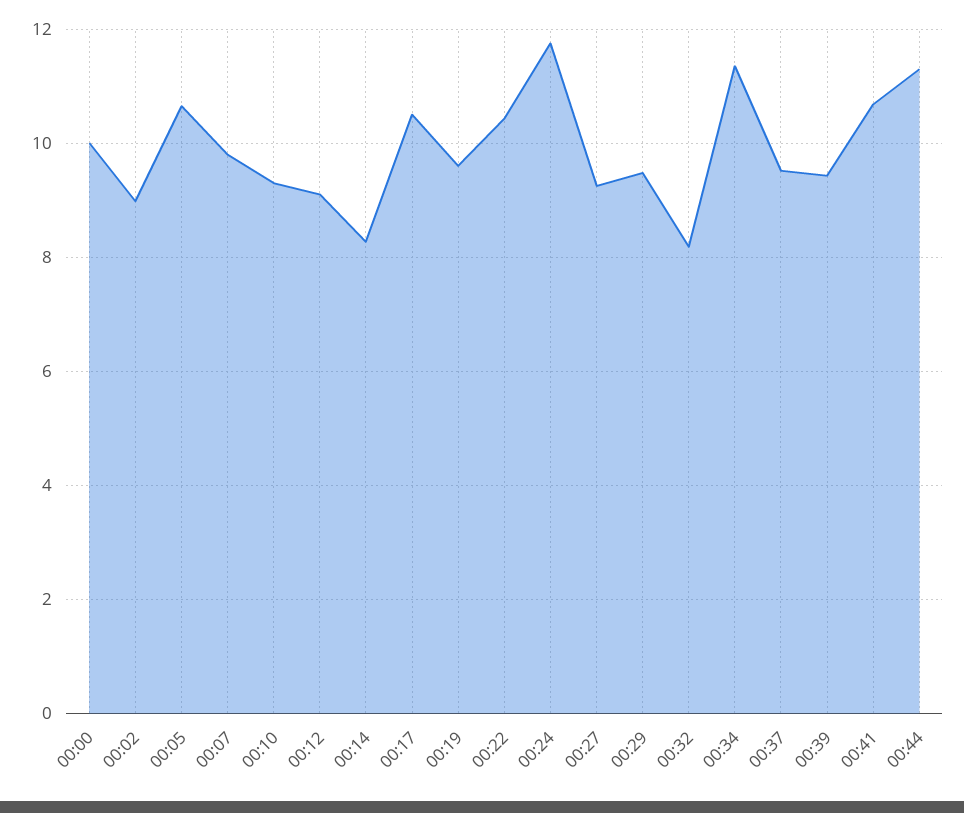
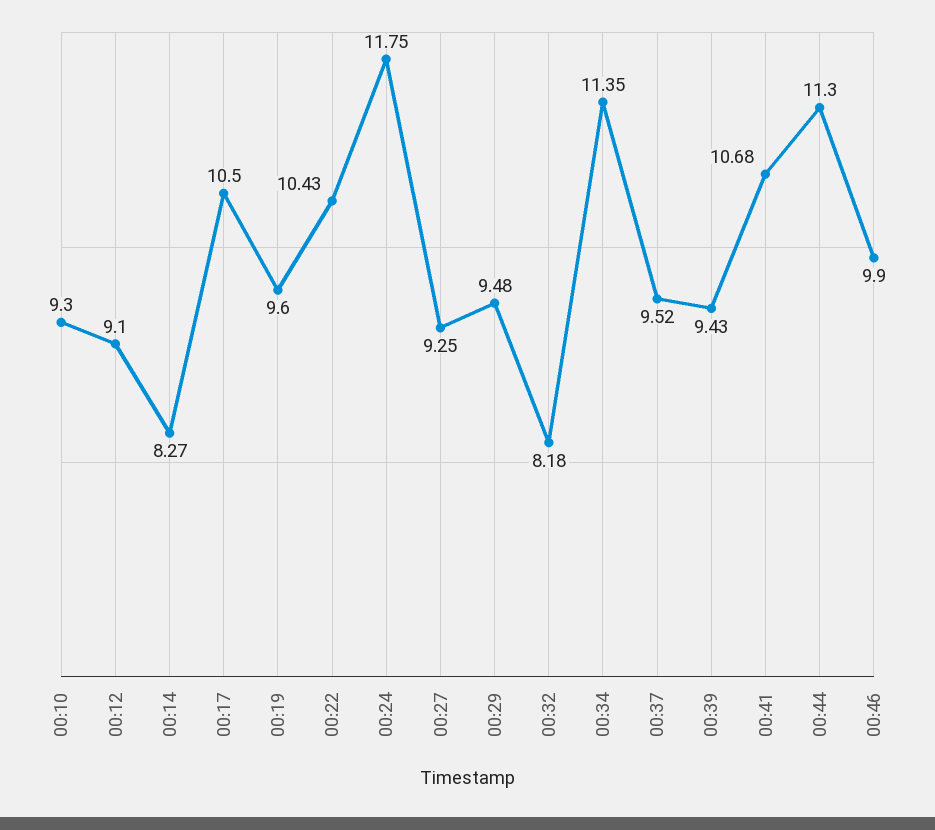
00:00: 10 -> none
00:02: 9 -> none
00:05: 10.6 -> none
00:07: 9.8 -> none
00:46: none -> 9.9

